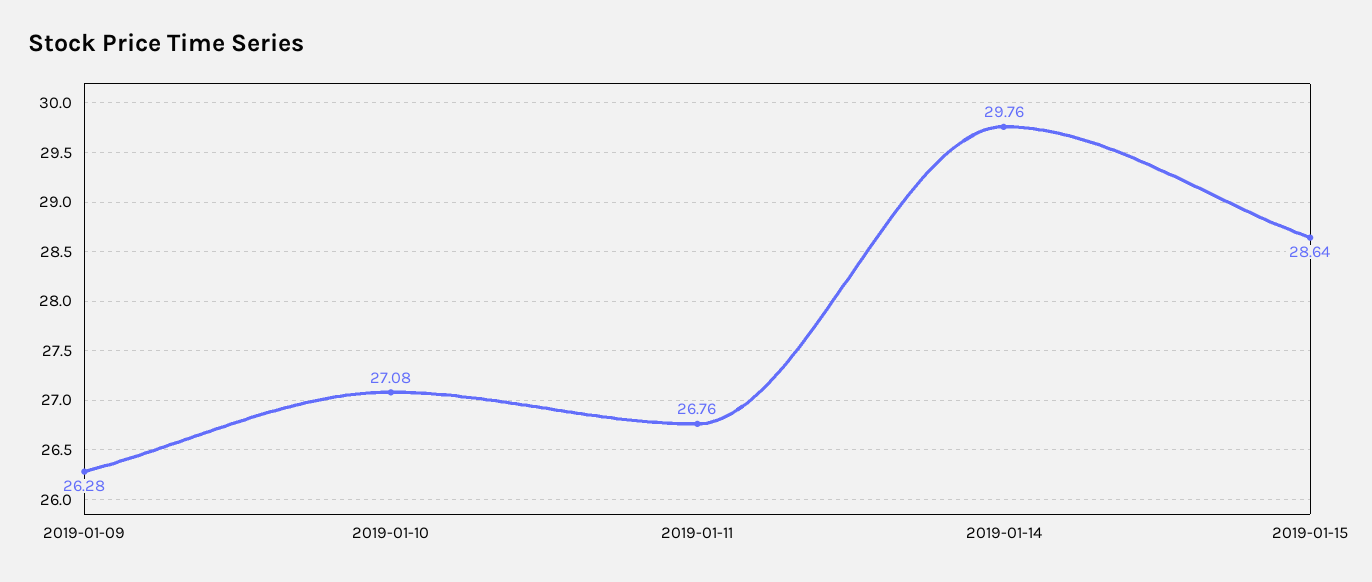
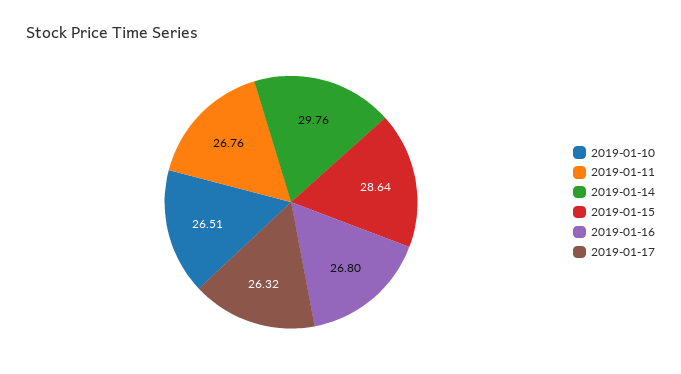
2019-01-09: 26.28 -> none
2019-01-10: 27.08 -> 26.51
2019-01-16: none -> 26.8
2019-01-17: none -> 26.32

